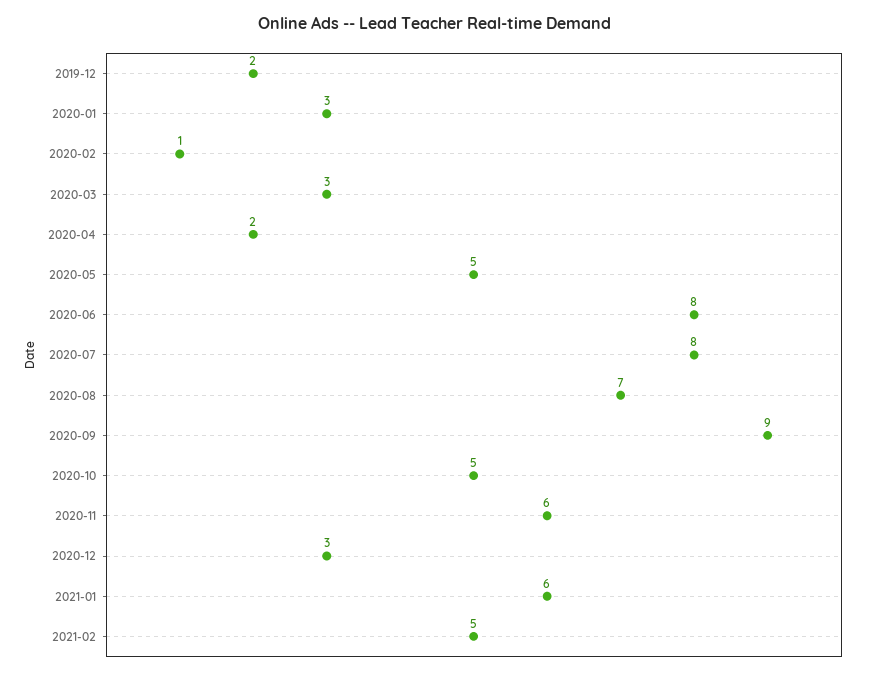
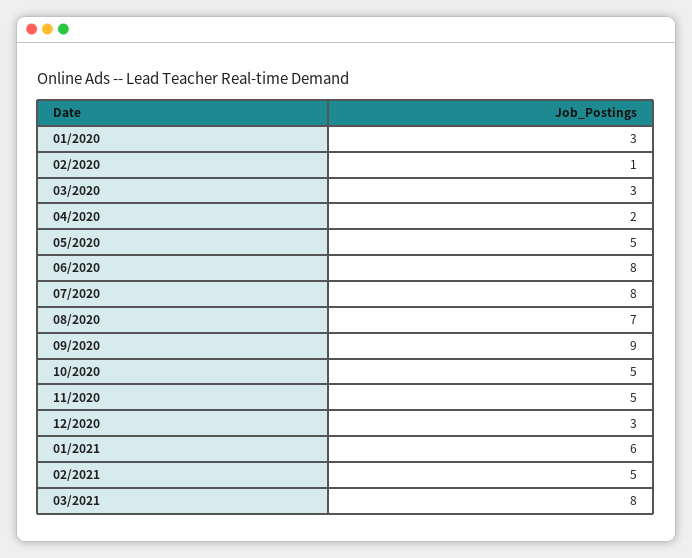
2019-12: 2 -> none
2020-11: 6 -> 5
03/2021: none -> 8

